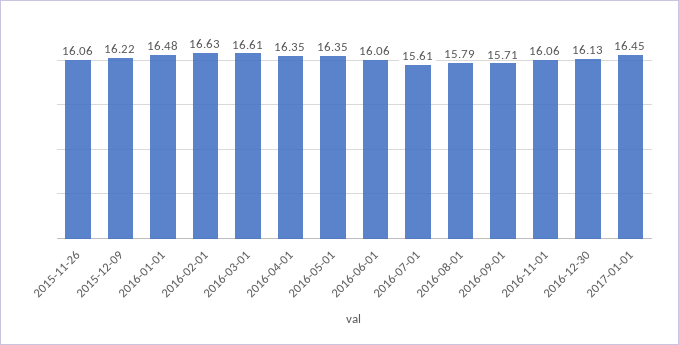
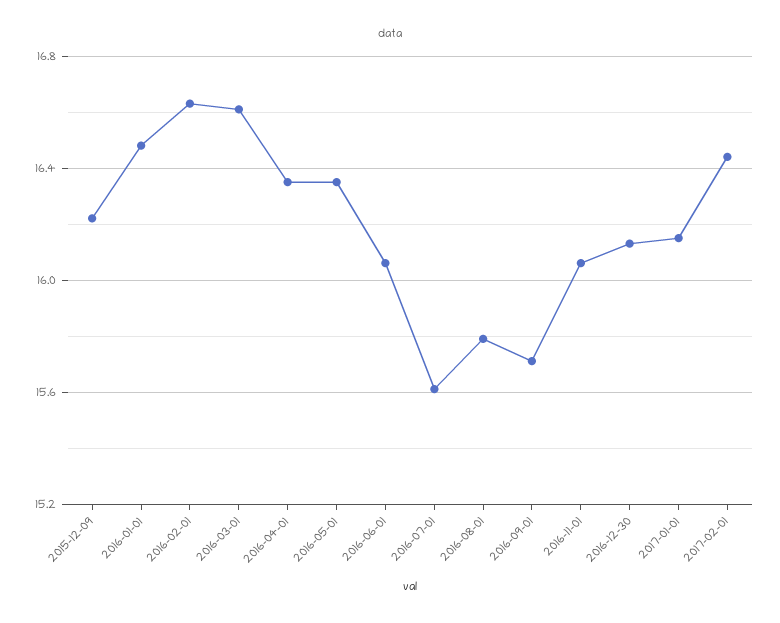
2015-11-26: 16.06 -> none
2017-01-01: 16.45 -> 16.15
2017-02-01: none -> 16.45

